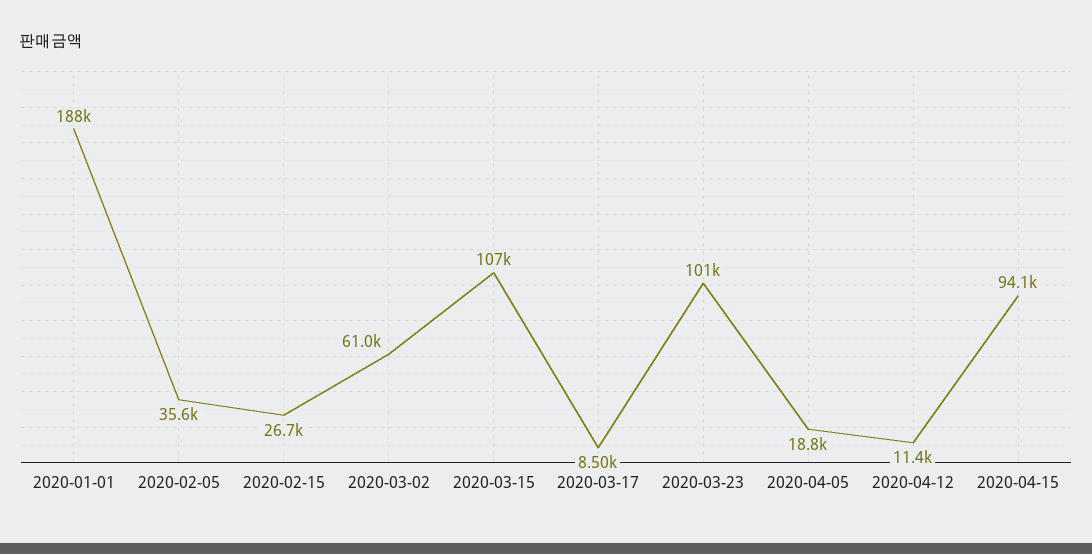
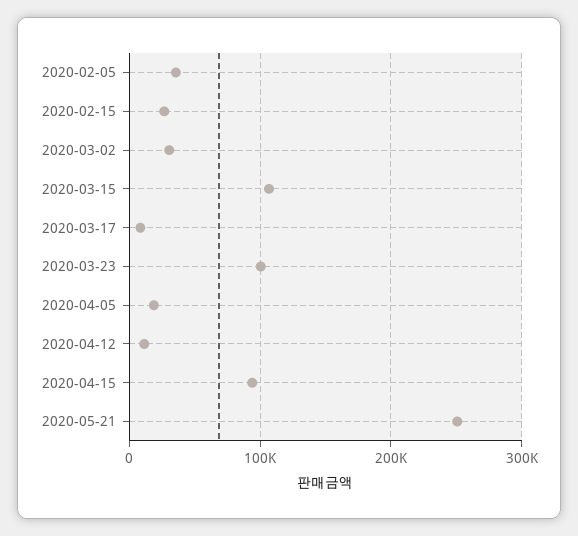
2020-01-01: 188000 -> none
2020-03-02: 61000 -> 30000
2020-05-21: none -> 250000

